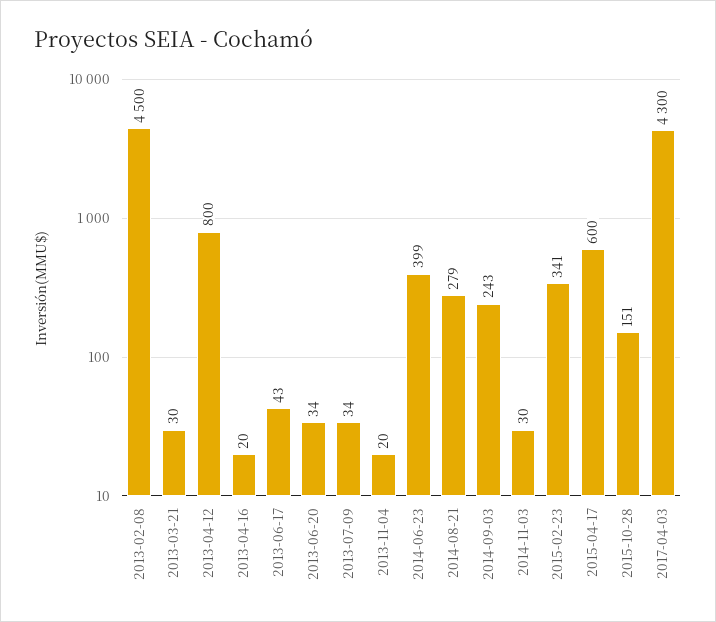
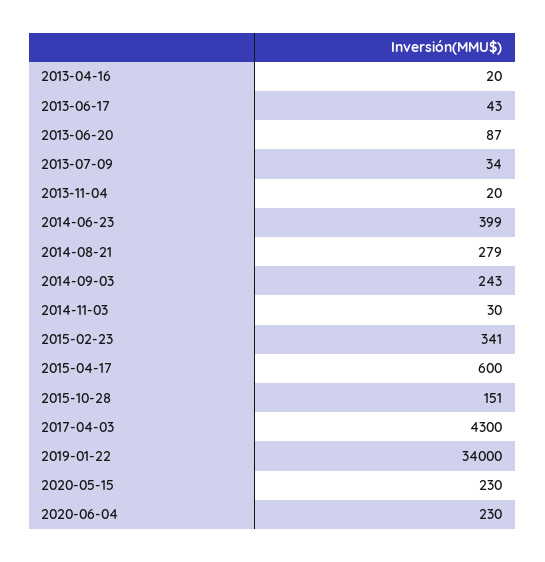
2013-02-08: 4500 -> none
2013-03-21: 30 -> none
2013-04-12: 800 -> none
2013-06-20: 34 -> 87
2019-01-22: none -> 34000
2020-05-15: none -> 230
2020-06-04: none -> 230

